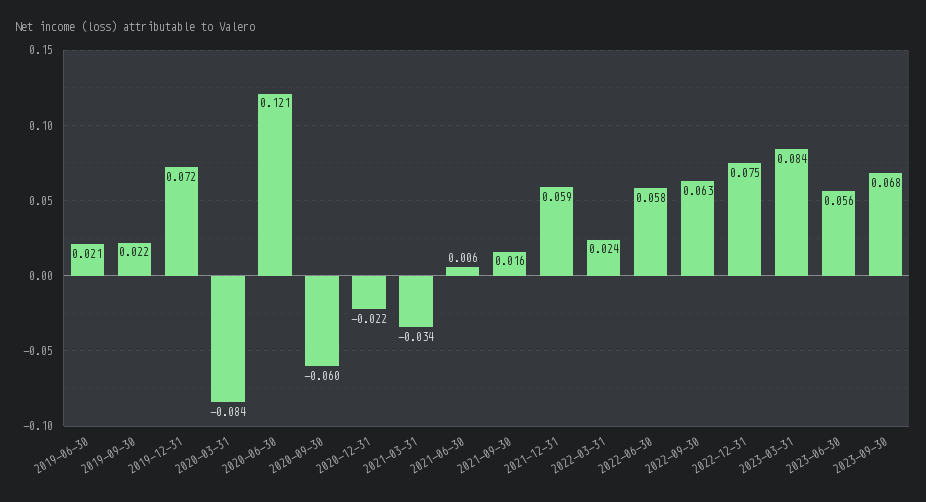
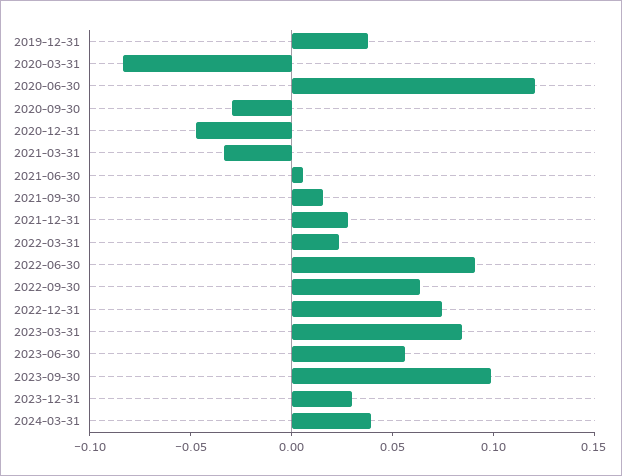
2019-06-30: 0.021 -> none
2019-09-30: 0.022 -> none
2019-12-31: 0.072 -> 0.04
2020-09-30: -0.06 -> -0.03
2020-12-31: -0.022 -> -0.05
2021-12-31: 0.059 -> 0.03
2022-06-30: 0.058 -> 0.09
2023-09-30: 0.068 -> 0.1
2023-12-31: none -> 0.03
2024-03-31: none -> 0.04

